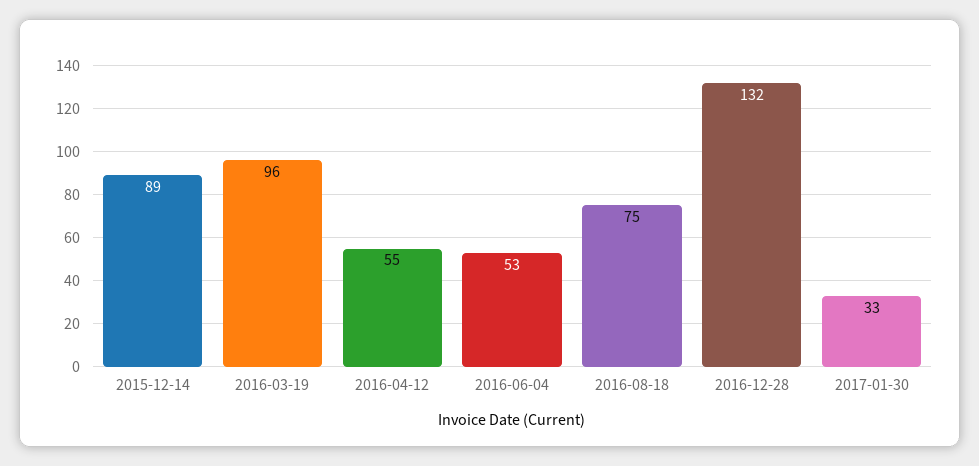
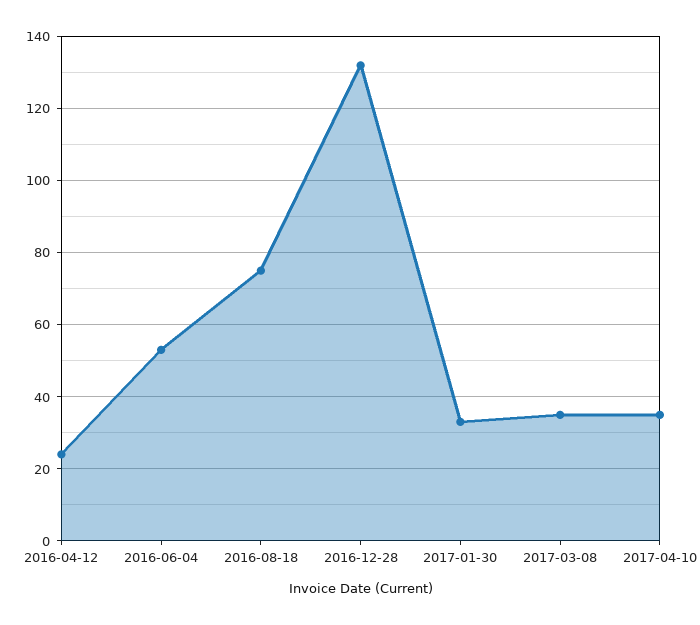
2015-12-14: 89 -> none
2016-03-19: 96 -> none
2016-04-12: 55 -> 25
2017-03-08: none -> 35
2017-04-10: none -> 35

